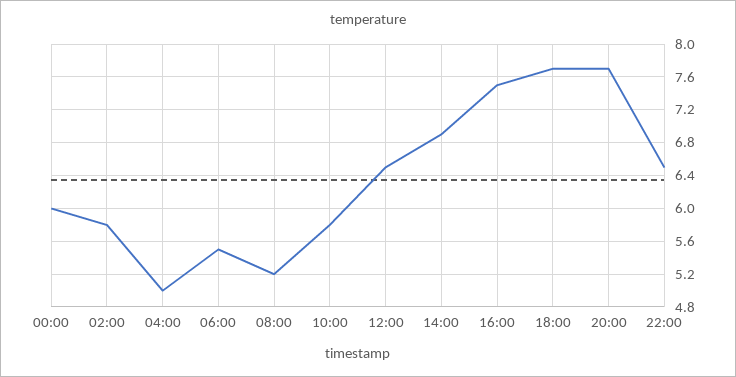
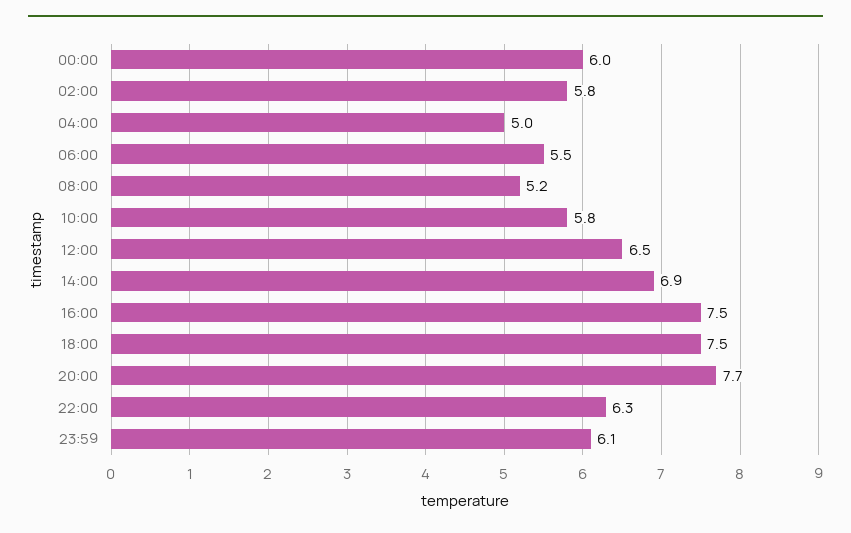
18:00: 7.7 -> 7.5
22:00: 6.5 -> 6.3
23:59: none -> 6.1

